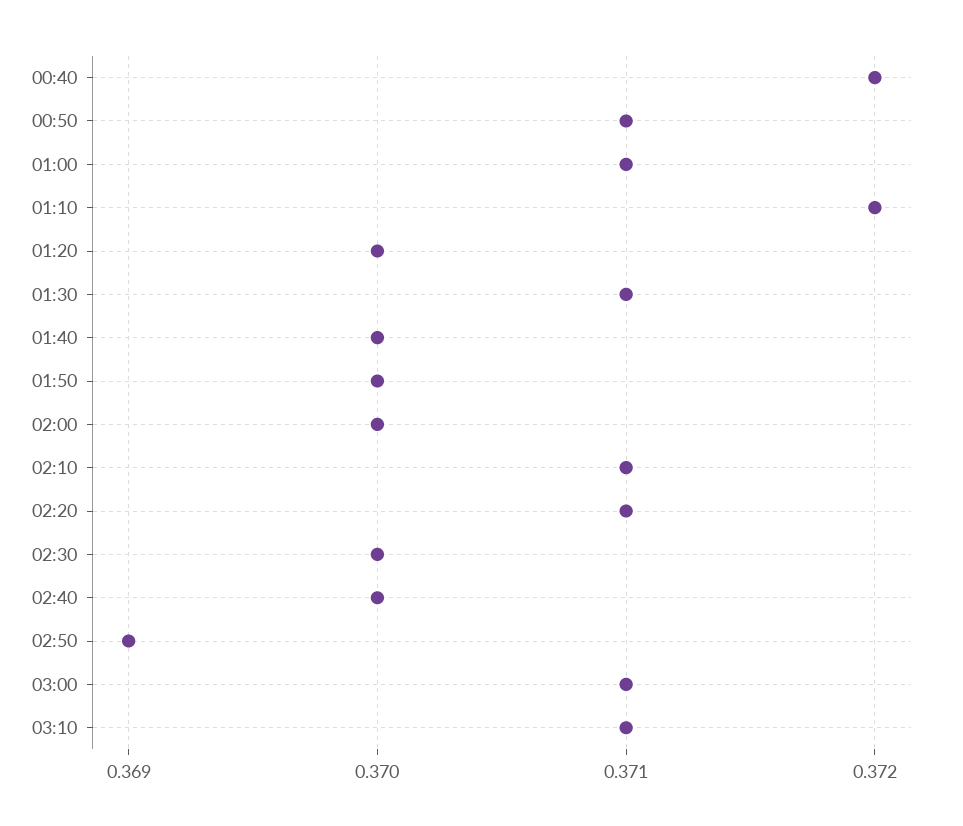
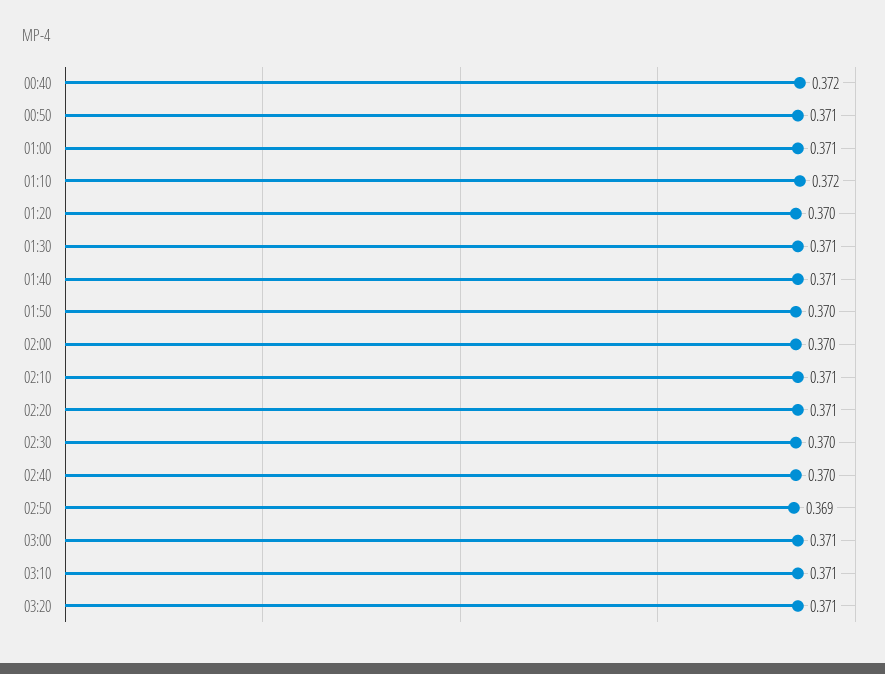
01:40: 0.37 -> 0.371
03:20: none -> 0.371

